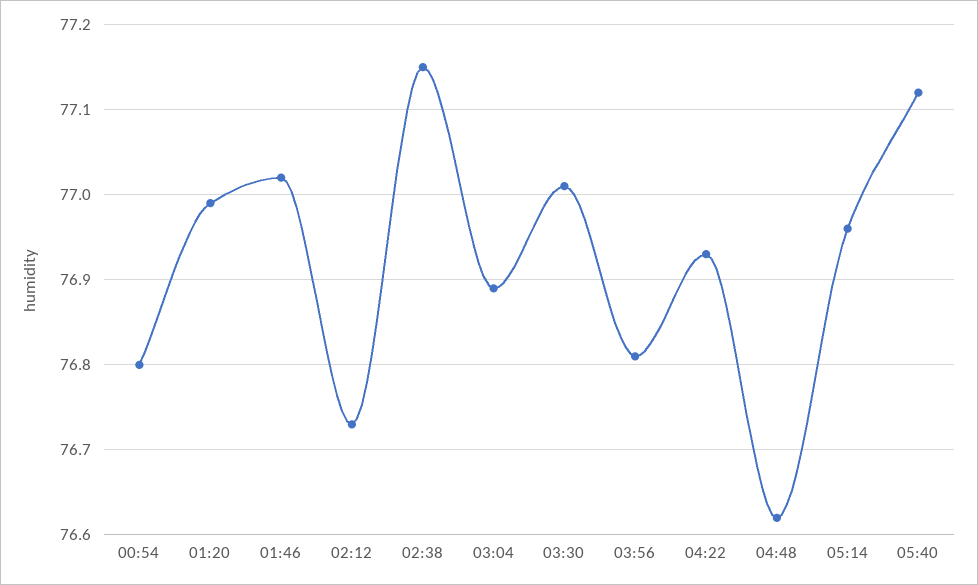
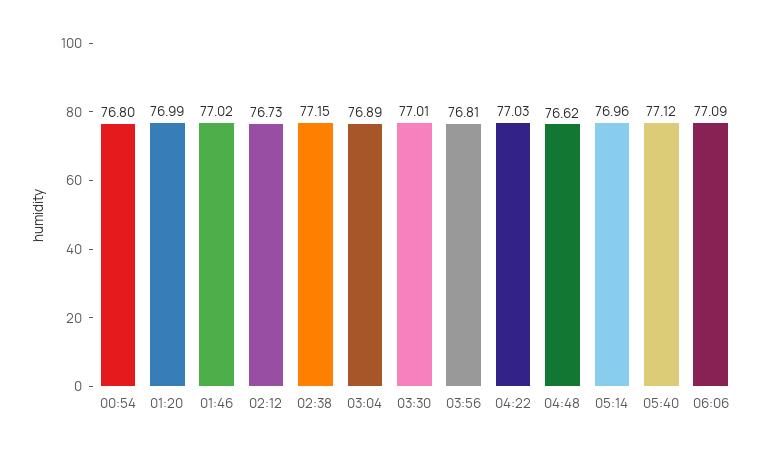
04:22: 76.93 -> 77.03
06:06: none -> 77.09

